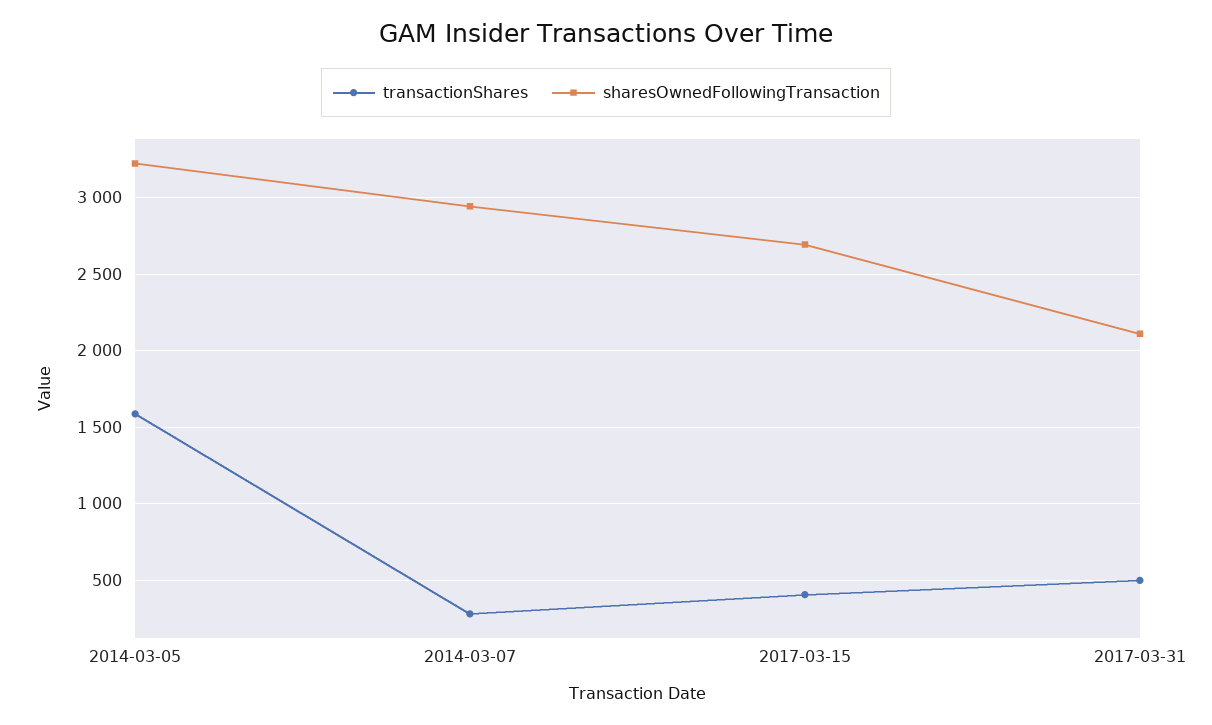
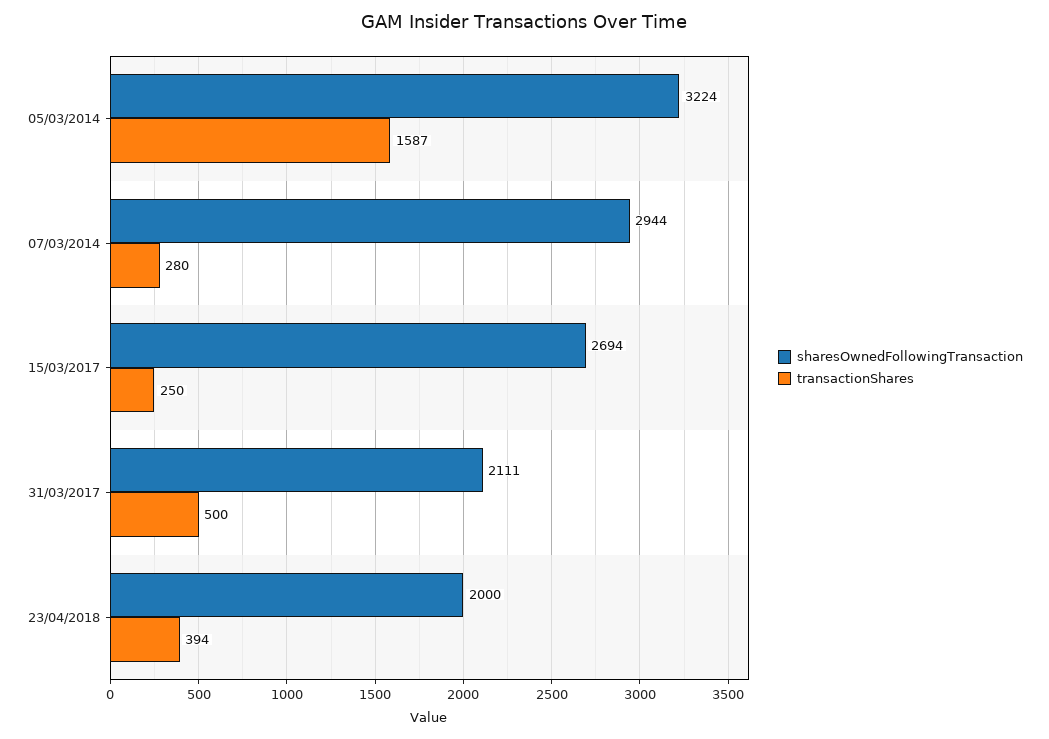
transactionShares, 2017-03-15: 400 -> 250
sharesOwnedFollowingTransaction, 23/04/2018: none -> 2000
transactionShares, 23/04/2018: none -> 394

